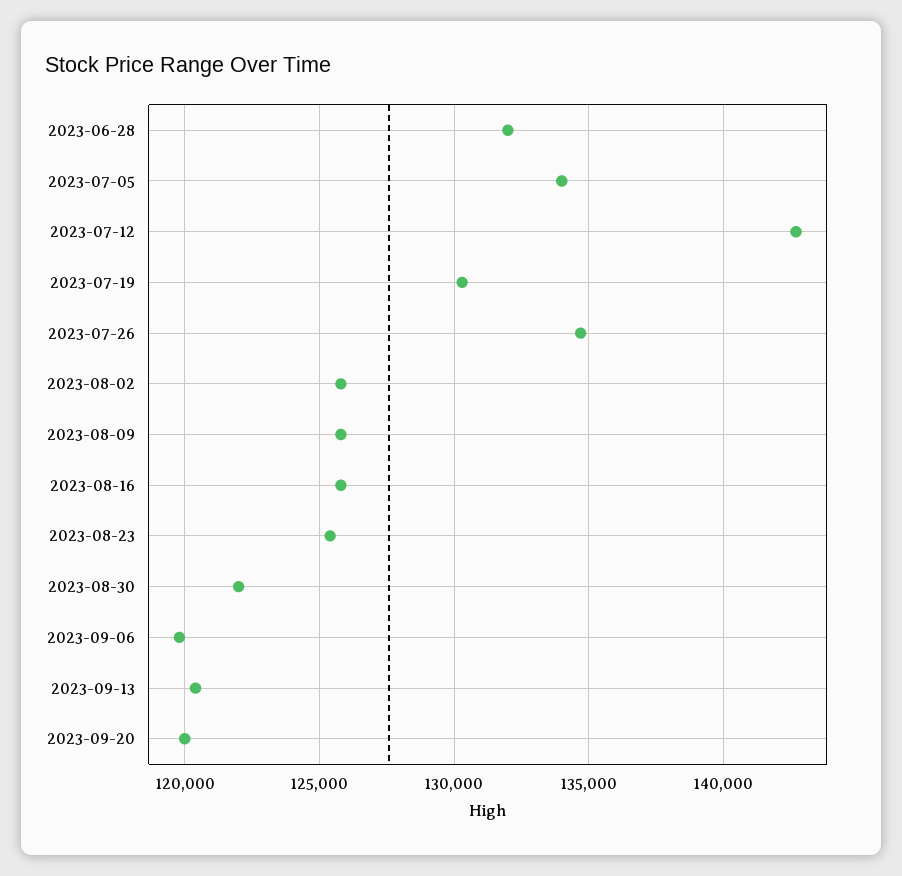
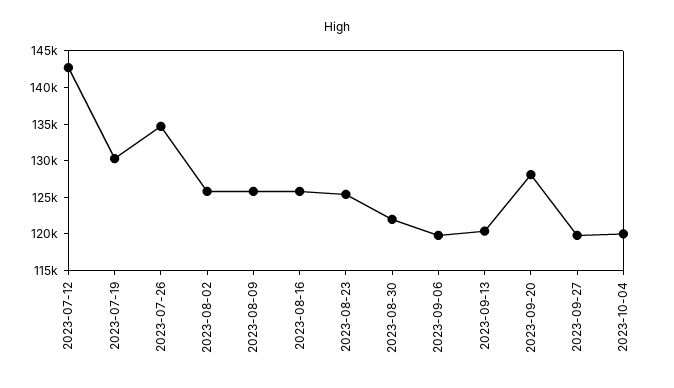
2023-06-28: 132000 -> none
2023-07-05: 134000 -> none
2023-09-20: 120000 -> 127500
2023-09-27: none -> 120000
2023-10-04: none -> 120000

